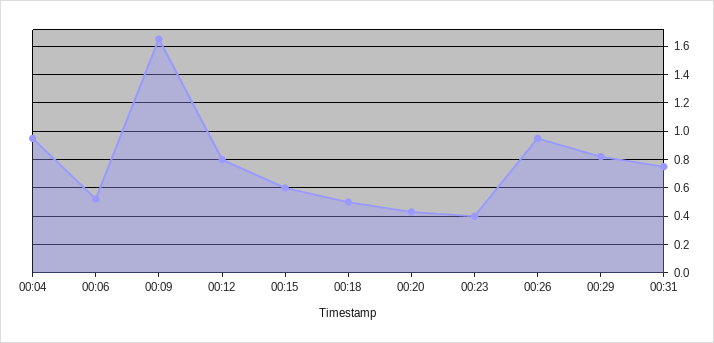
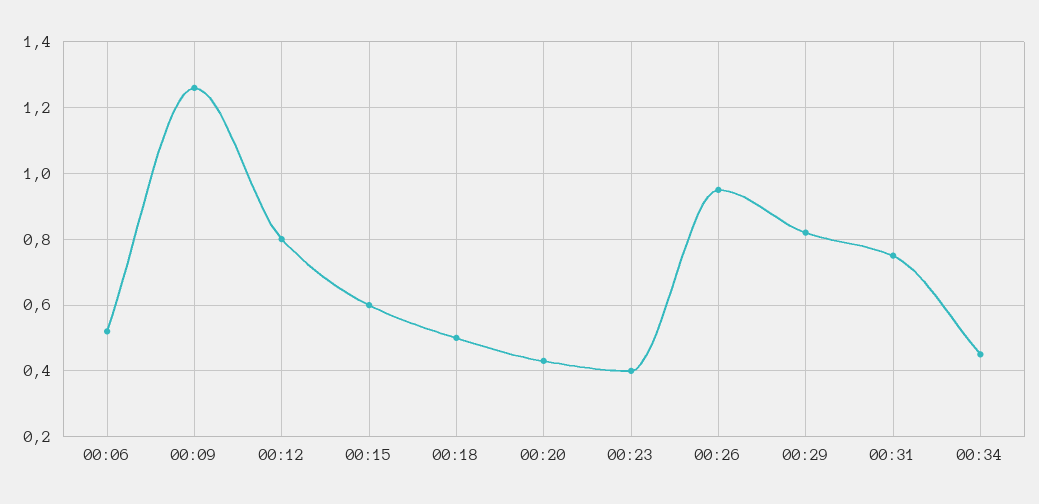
00:04: 0.95 -> none
00:09: 1.65 -> 1.25
00:34: none -> 0.45

